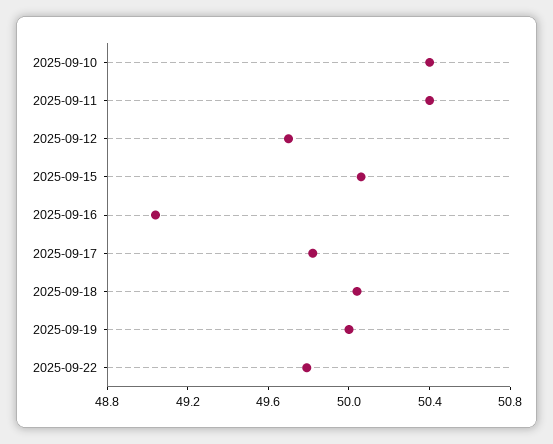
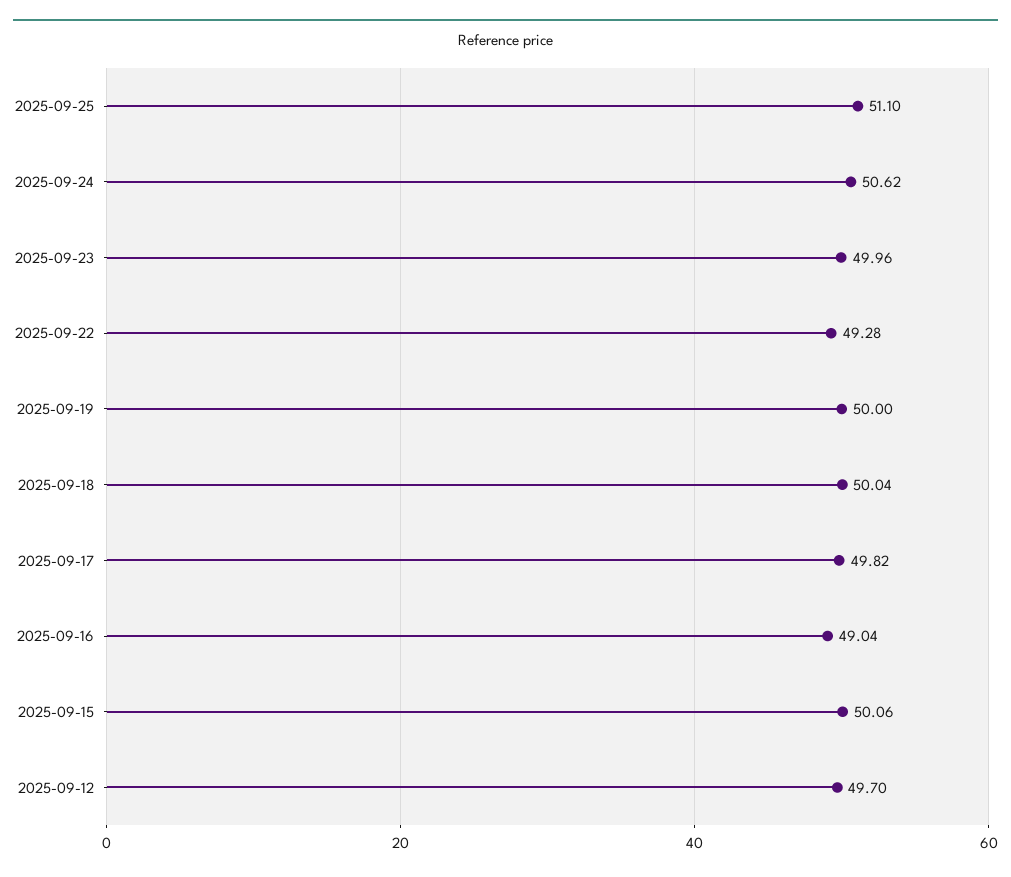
2025-09-10: 50.4 -> none
2025-09-11: 50.4 -> none
2025-09-22: 49.8 -> 49.28
2025-09-25: none -> 51.1
2025-09-24: none -> 50.62
2025-09-23: none -> 49.96

